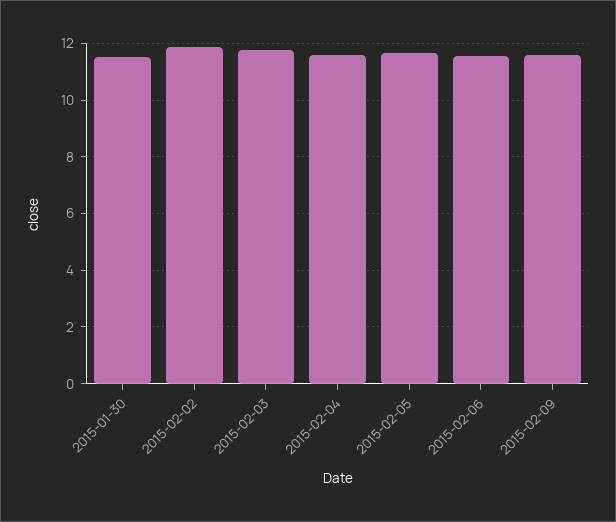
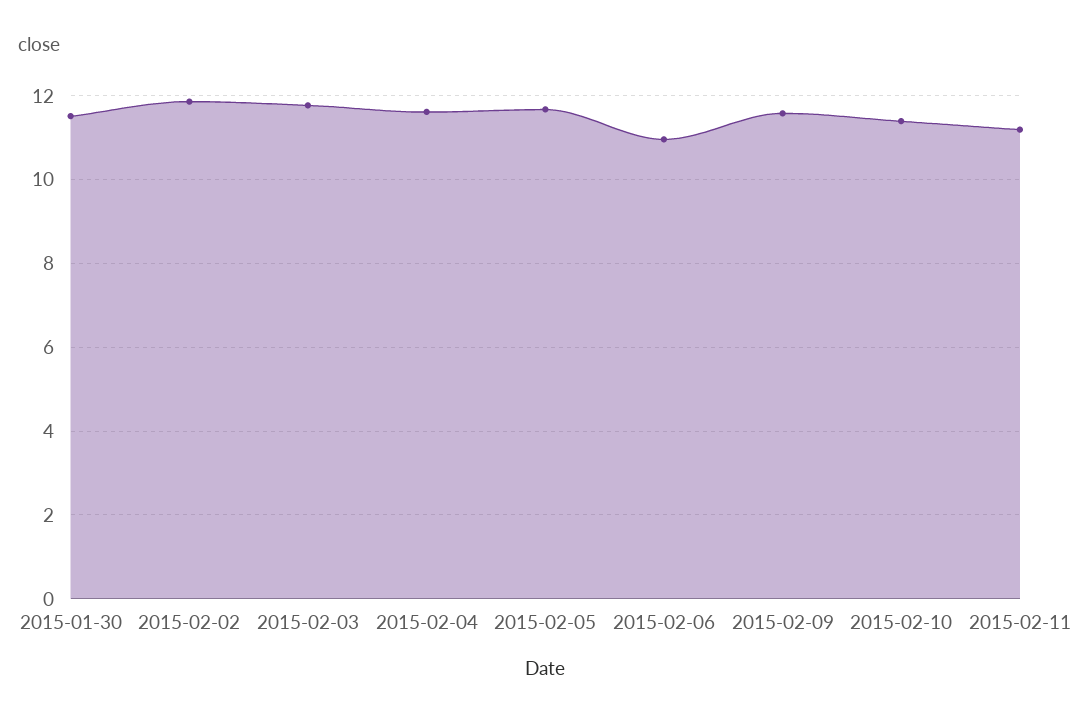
2015-02-06: 11.5 -> 11
2015-02-10: none -> 11.4
2015-02-11: none -> 11.2

